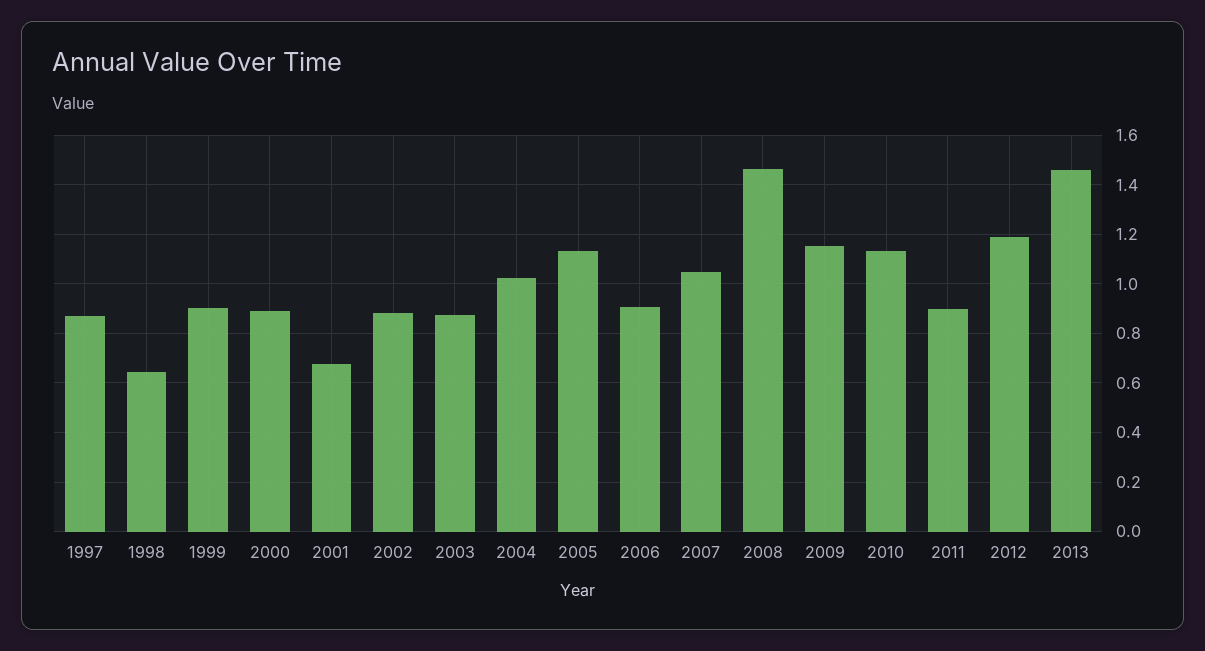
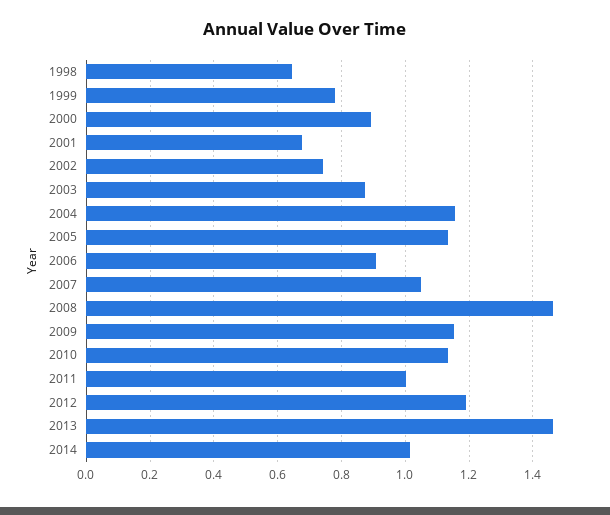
1997: 0.875 -> none
1999: 0.9 -> 0.78
2002: 0.875 -> 0.74
2004: 1.025 -> 1.16
2011: 0.9 -> 1
2014: none -> 1.02

